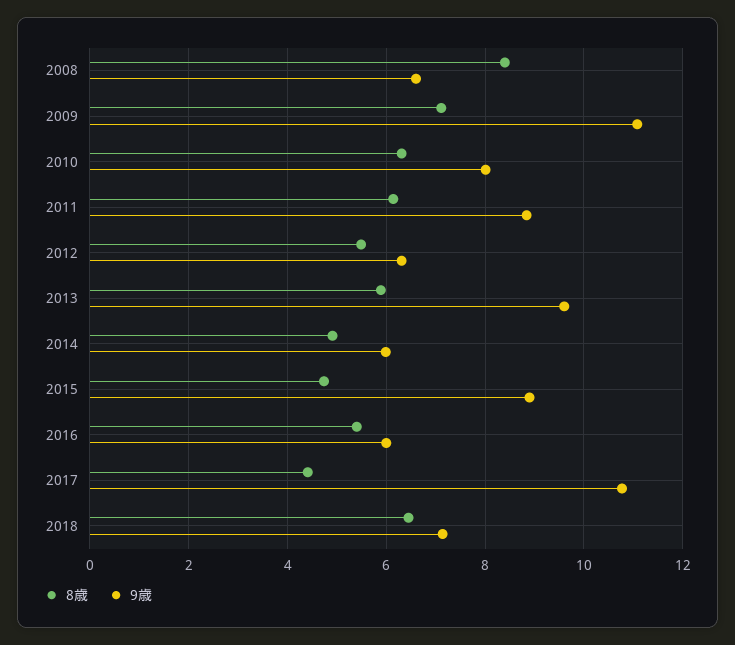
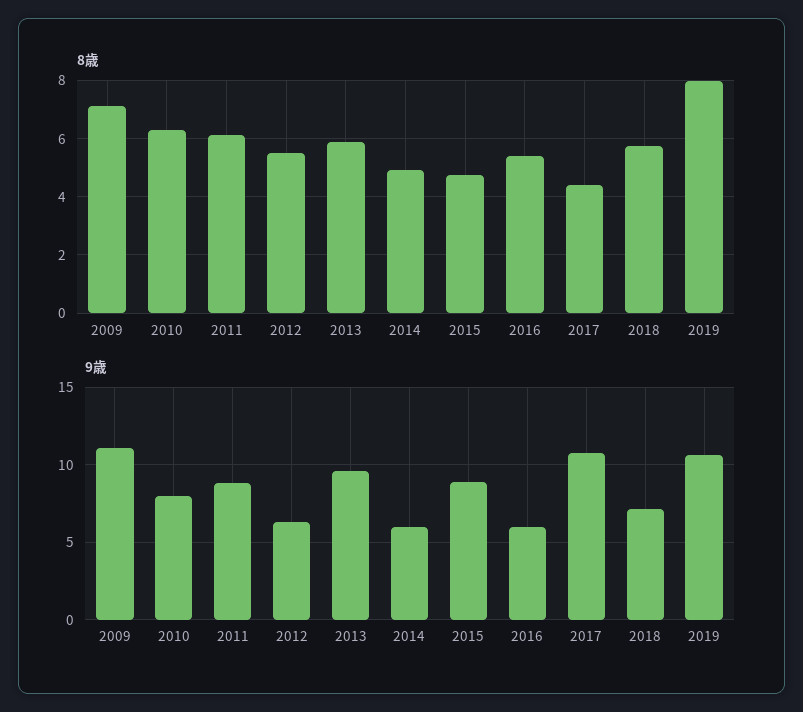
8歳, 2008: 8.4 -> none
9歳, 2008: 6.6 -> none
8歳, 2018: 6.4 -> 5.75
8歳, 2019: none -> 8
9歳, 2019: none -> 10.5

